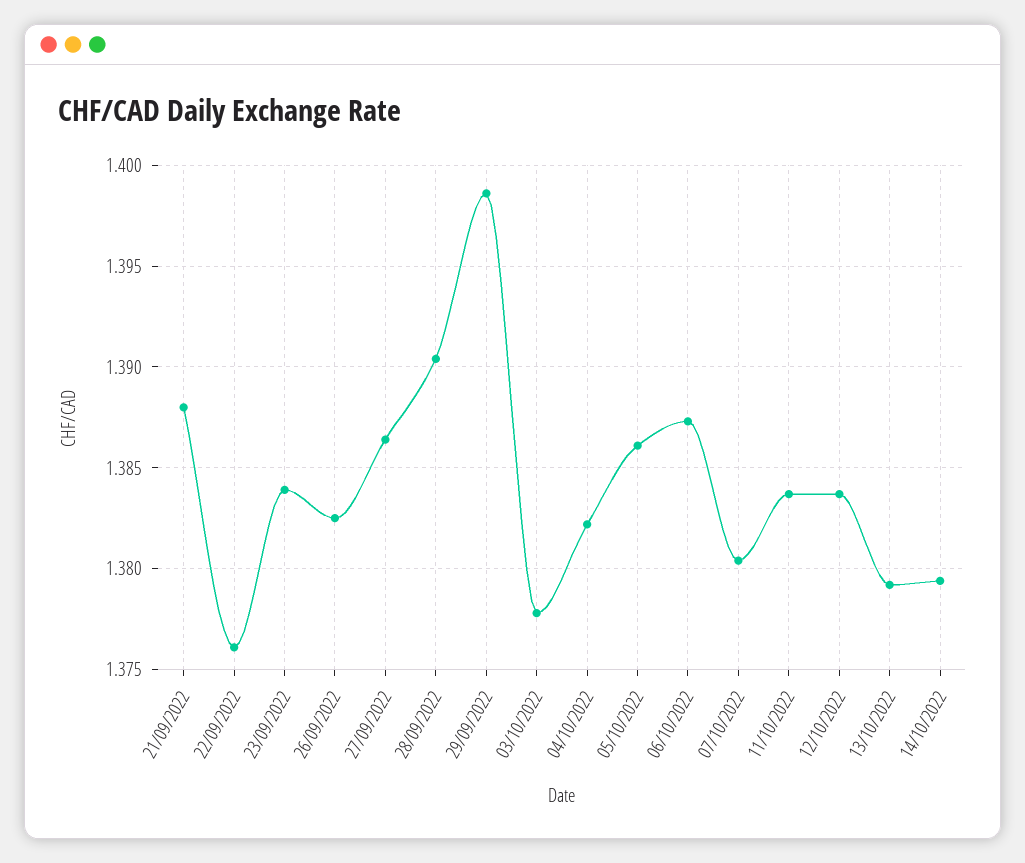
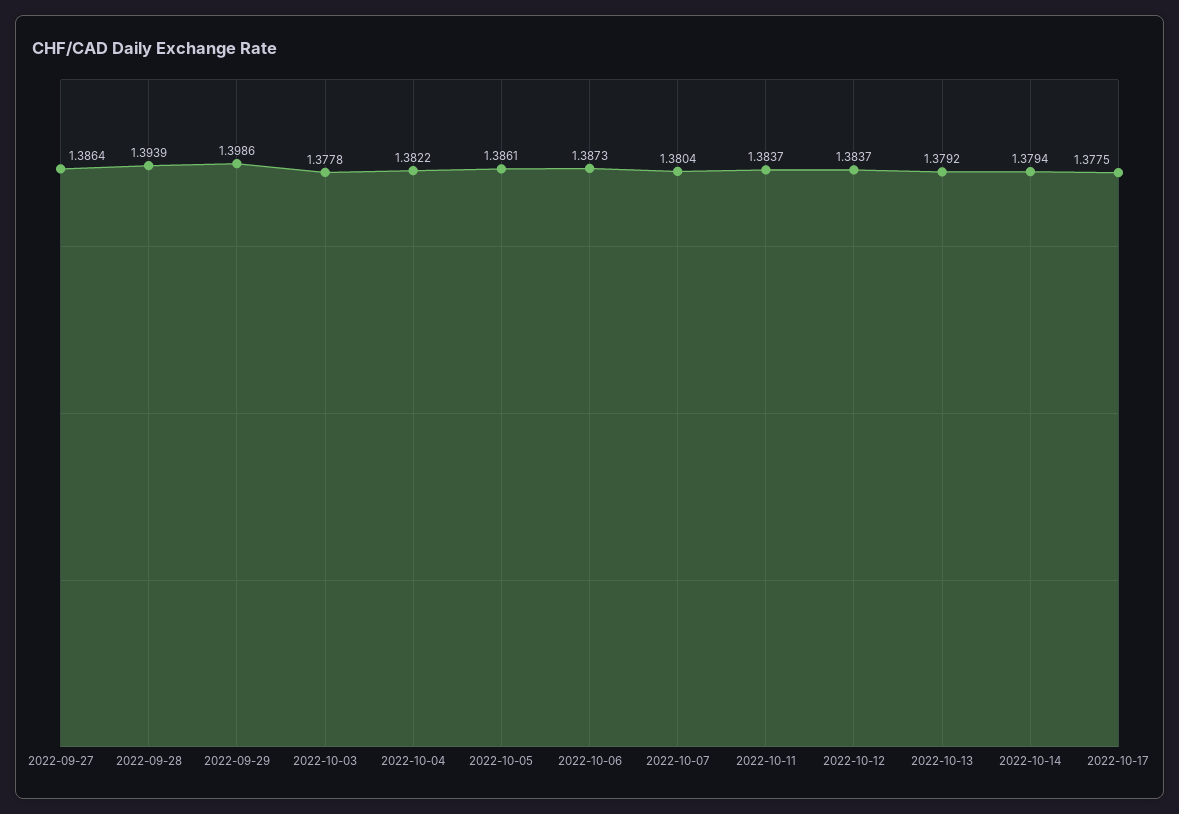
21/09/2022: 1.388 -> none
22/09/2022: 1.376 -> none
23/09/2022: 1.384 -> none
26/09/2022: 1.3825 -> none
28/09/2022: 1.3905 -> 1.3939
2022-10-17: none -> 1.3775

